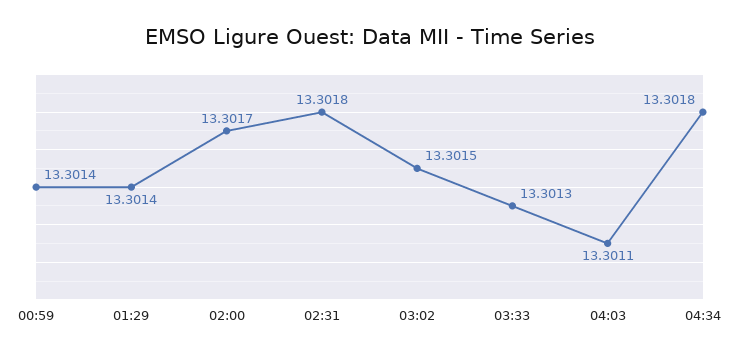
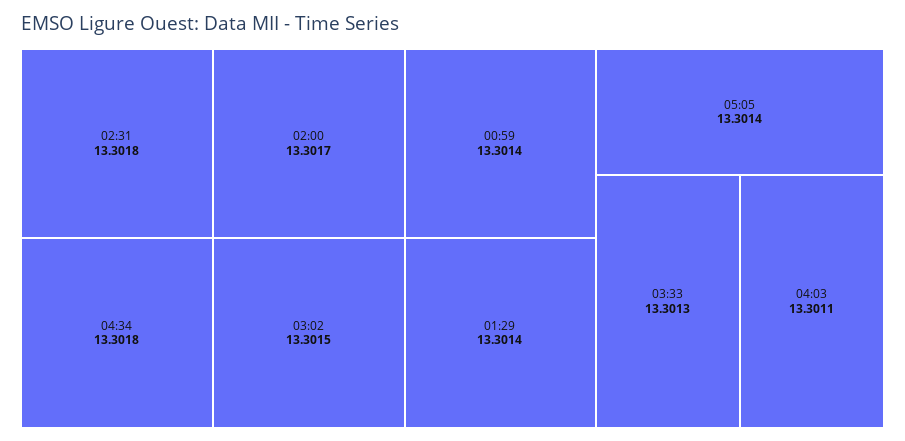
05:05: none -> 13.3014

